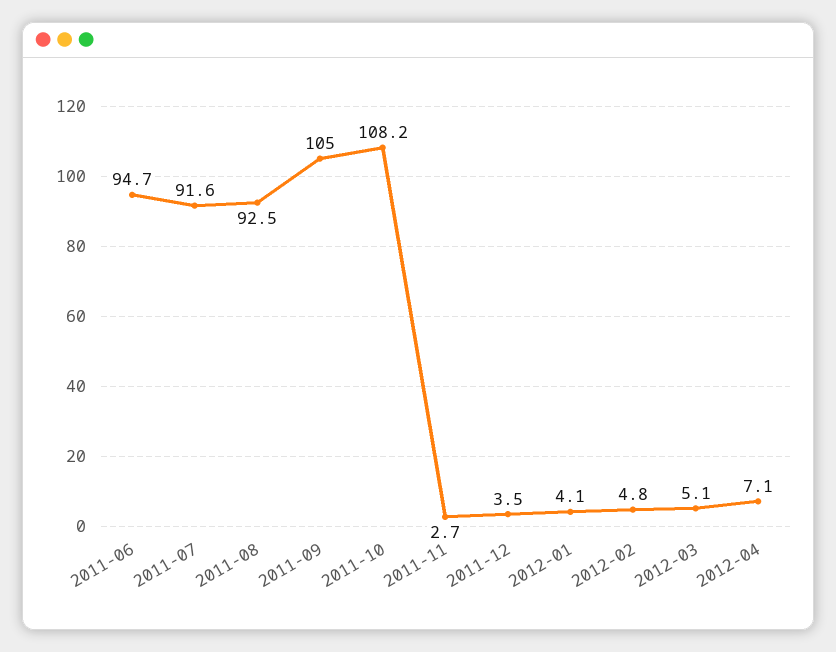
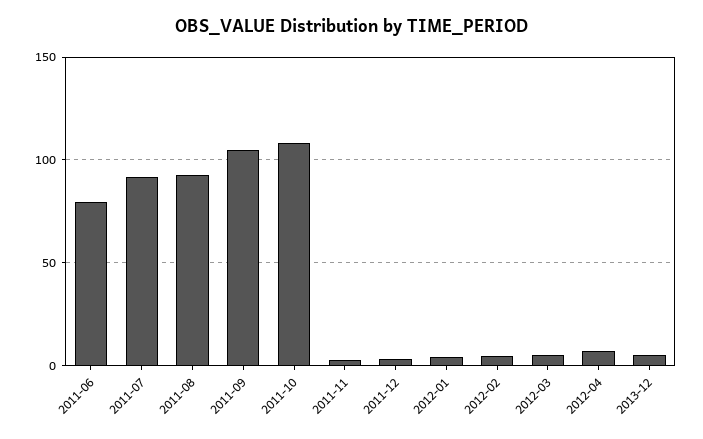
2011-06: 94.7 -> 80
2013-12: none -> 5

